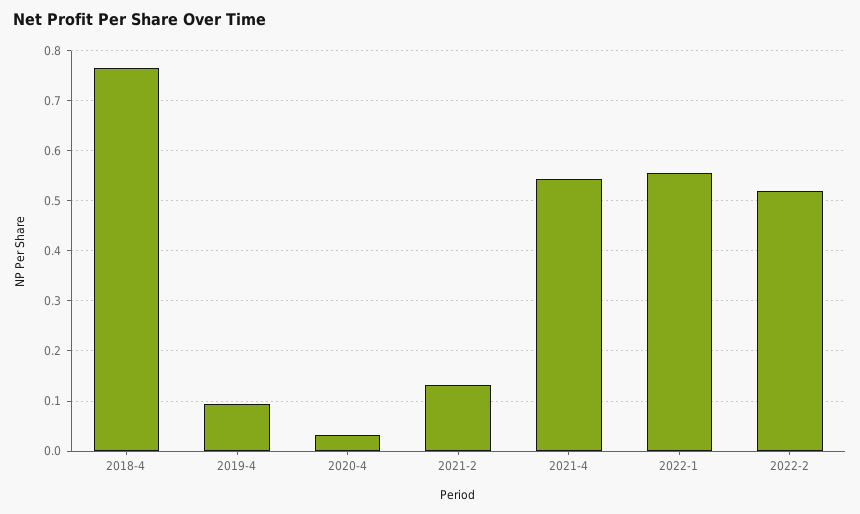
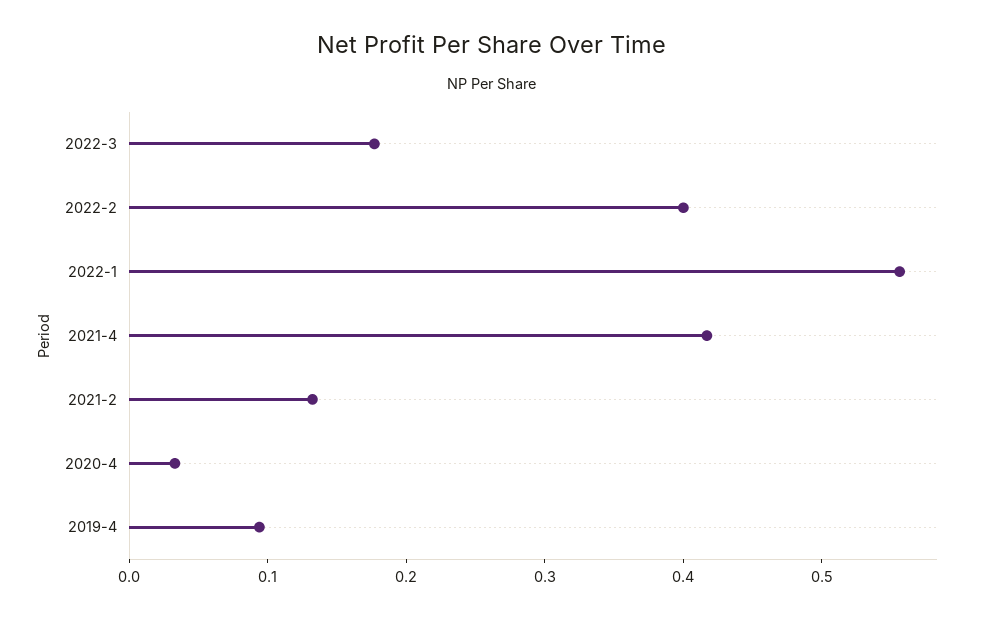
2018-4: 0.76 -> none
2021-4: 0.54 -> 0.42
2022-2: 0.52 -> 0.4
2022-3: none -> 0.18

